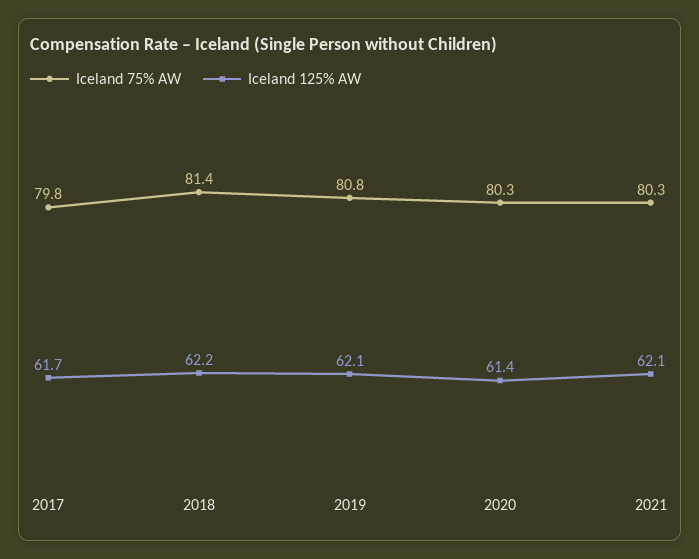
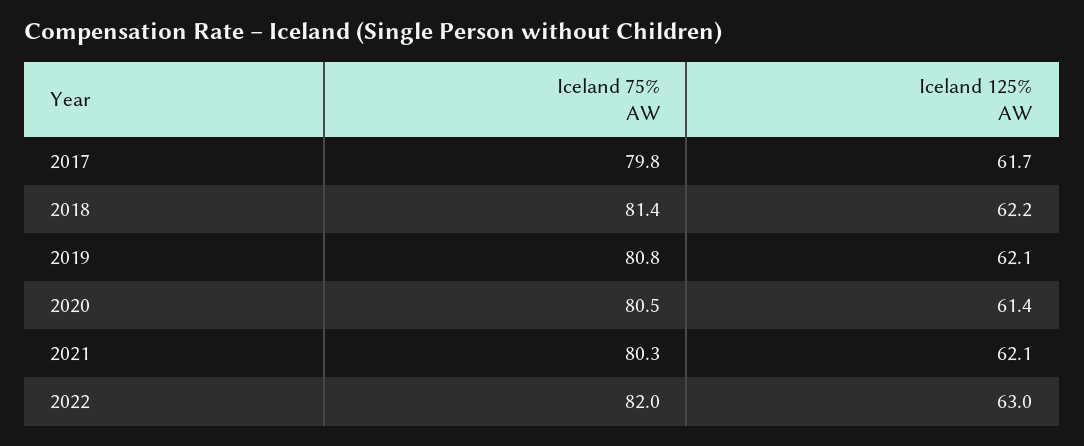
Iceland 75% AW, 2020: 80.3 -> 80.5
Iceland 75% AW, 2022: none -> 82
Iceland 125% AW, 2022: none -> 63

